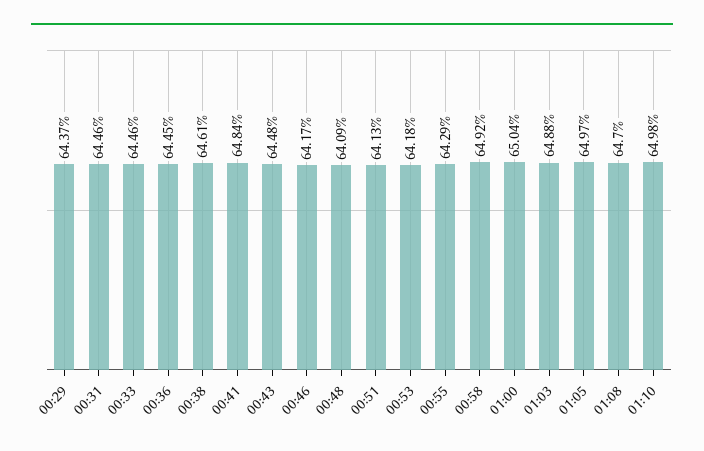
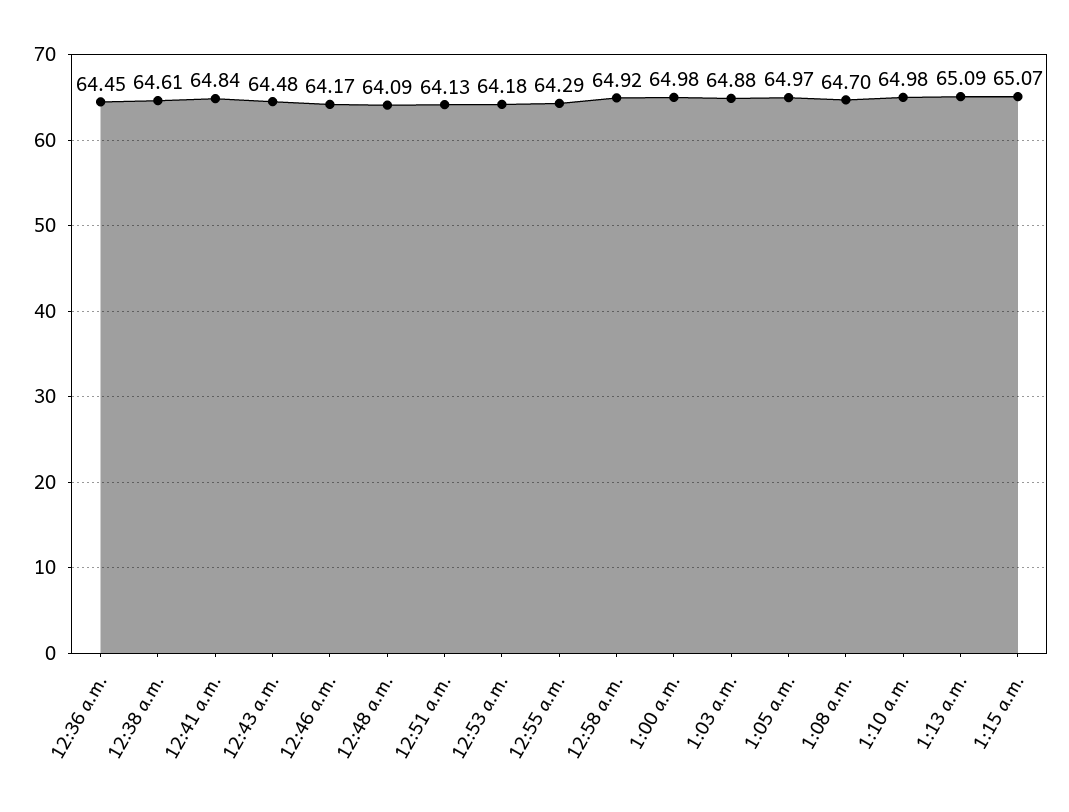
00:29: 64.37 -> none
00:31: 64.46 -> none
00:33: 64.46 -> none
01:00: 65.04 -> 64.98
1:13 a.m.: none -> 65.09
1:15 a.m.: none -> 65.07

